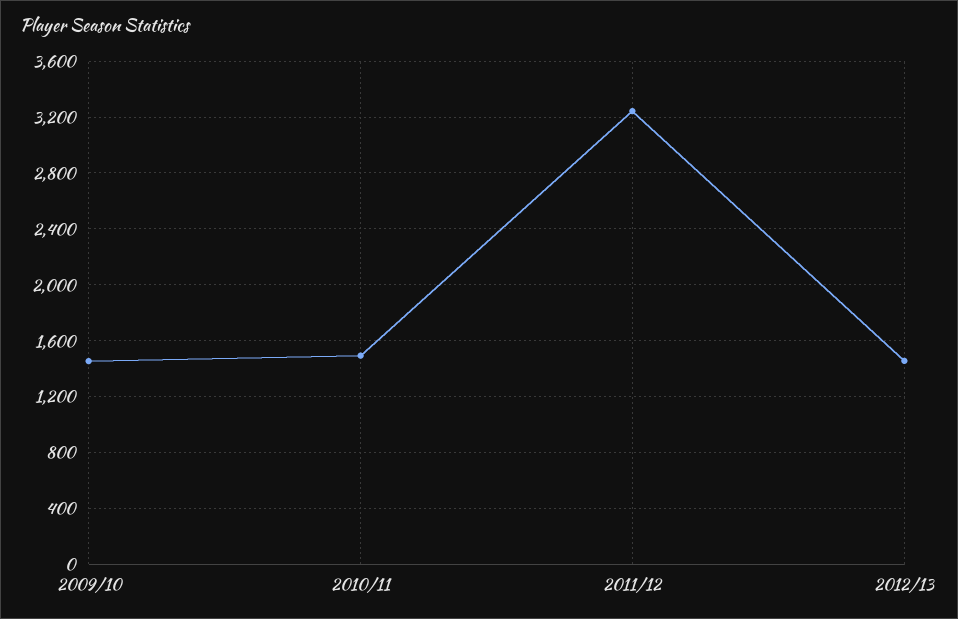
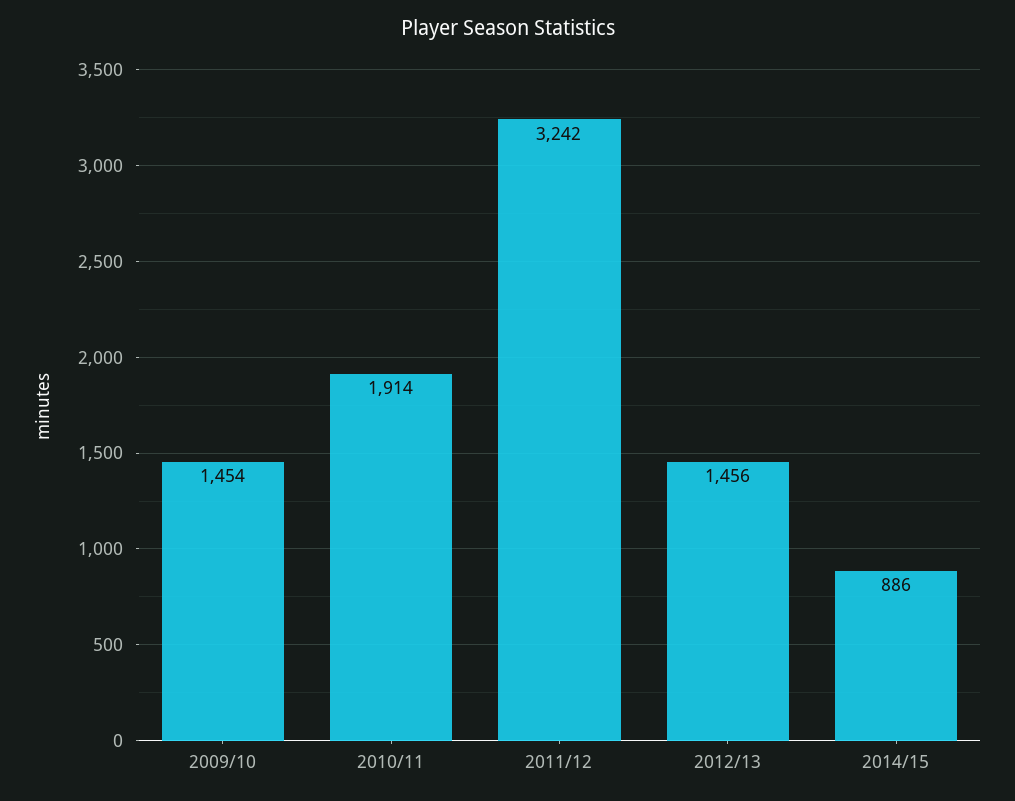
2010/11: 1500 -> 1914
2014/15: none -> 886

